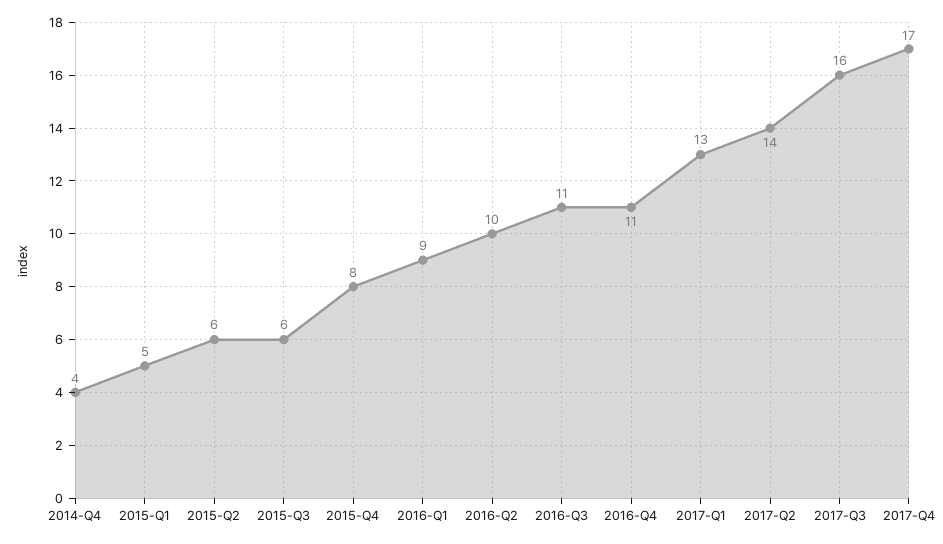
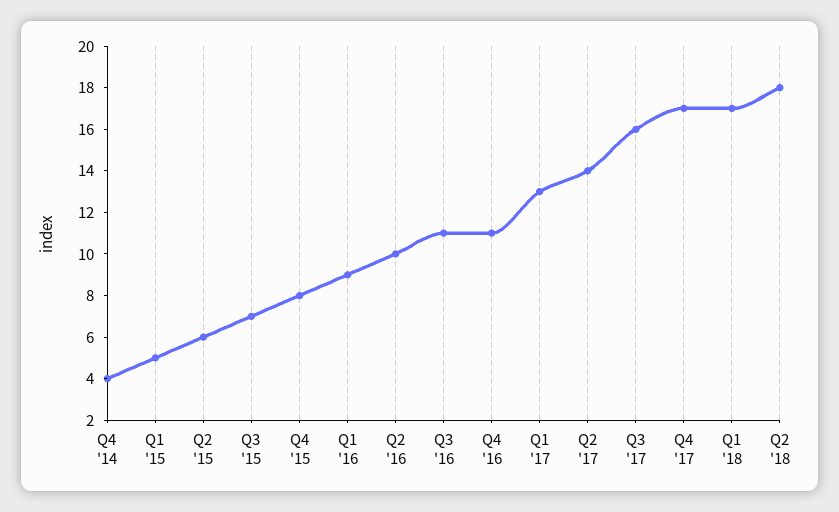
2015-Q3: 6 -> 7
Q1 '18: none -> 17
Q2 '18: none -> 18

